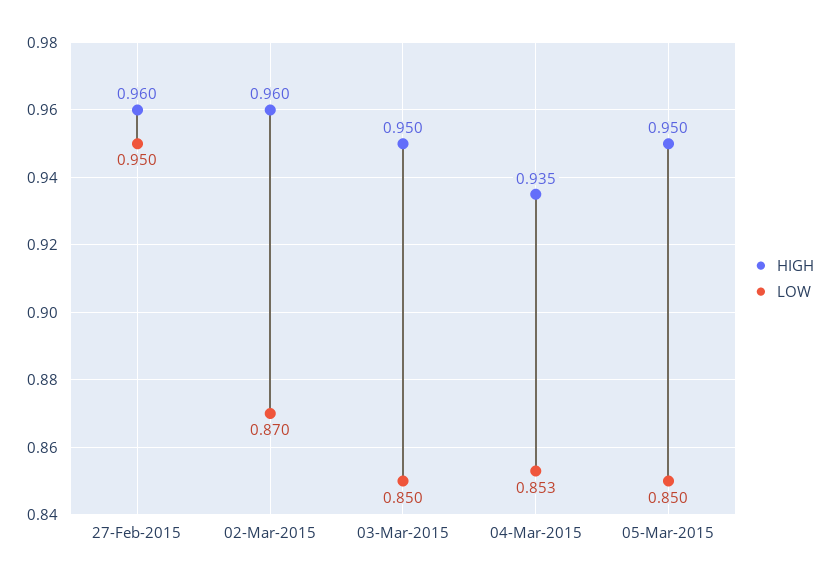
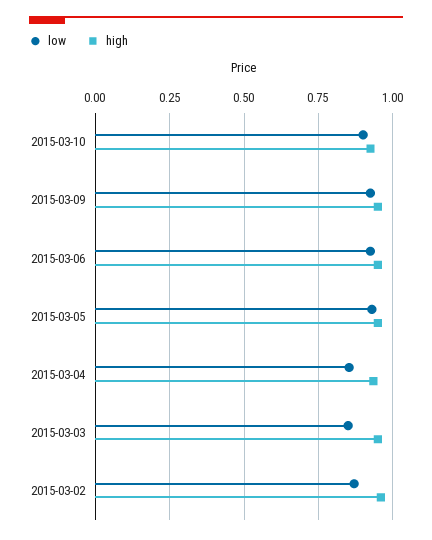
HIGH, 27-Feb-2015: 0.96 -> none
LOW, 27-Feb-2015: 0.95 -> none
LOW, 05-Mar-2015: 0.85 -> 0.925
LOW, 2015-03-10: none -> 0.9
HIGH, 2015-03-10: none -> 0.925
LOW, 2015-03-09: none -> 0.925
HIGH, 2015-03-09: none -> 0.95
LOW, 2015-03-06: none -> 0.925
HIGH, 2015-03-06: none -> 0.95

